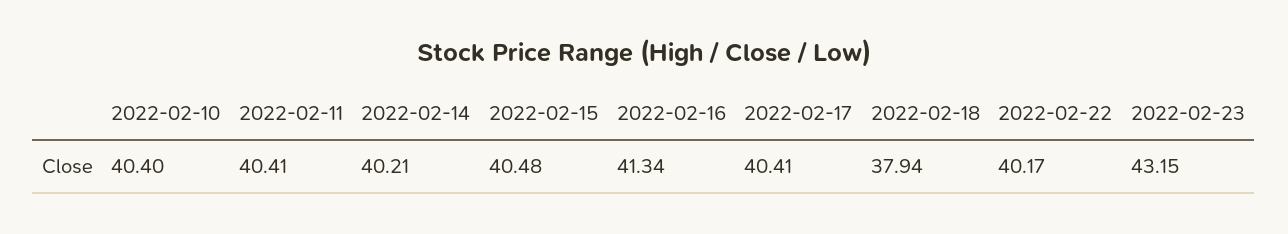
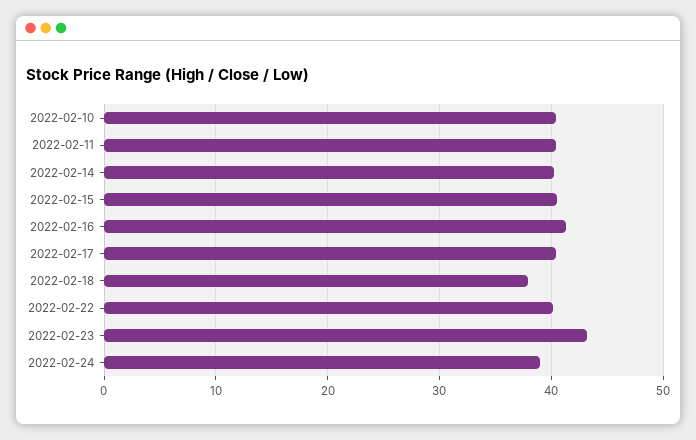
2022-02-24: none -> 39

